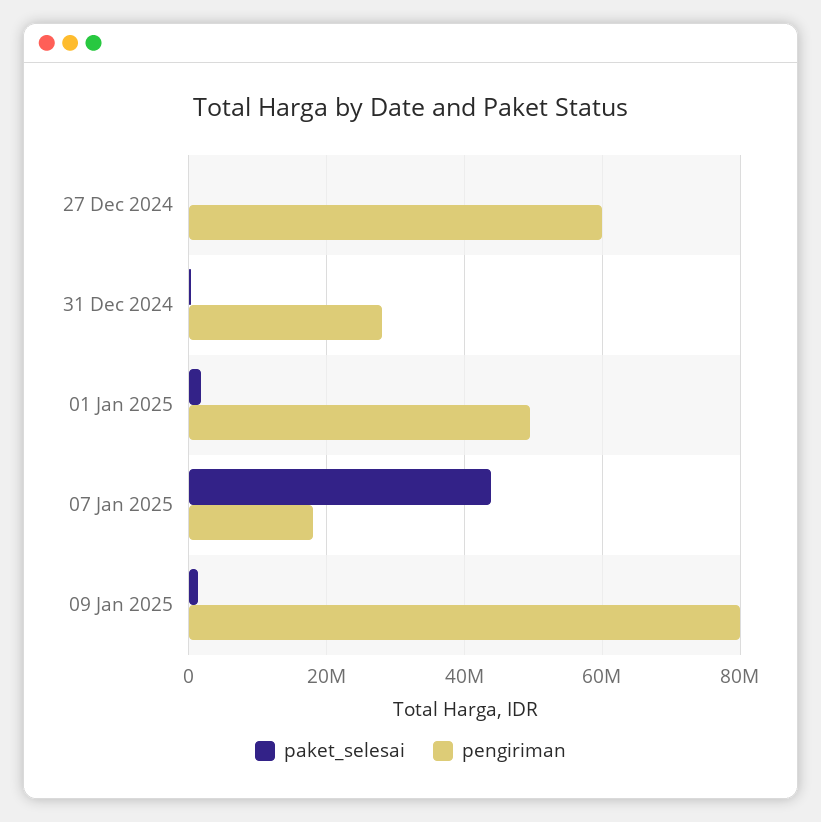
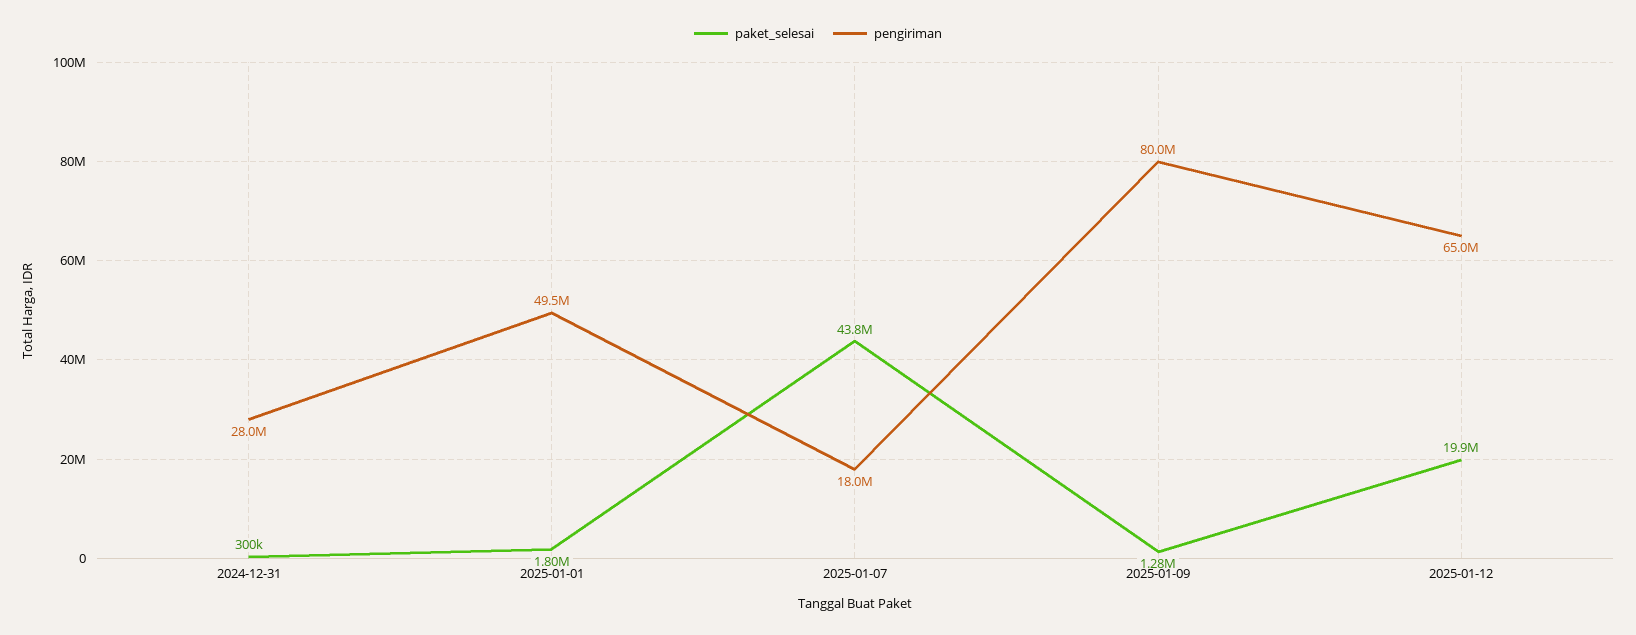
paket_selesai, 27 Dec 2024: 0 -> none
pengiriman, 27 Dec 2024: 60000000 -> none
paket_selesai, 2025-01-12: none -> 19900000
pengiriman, 2025-01-12: none -> 65000000

